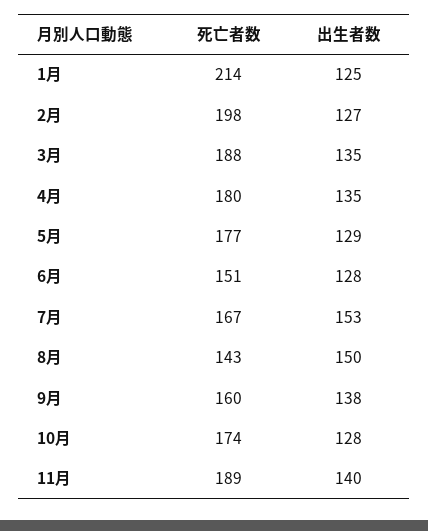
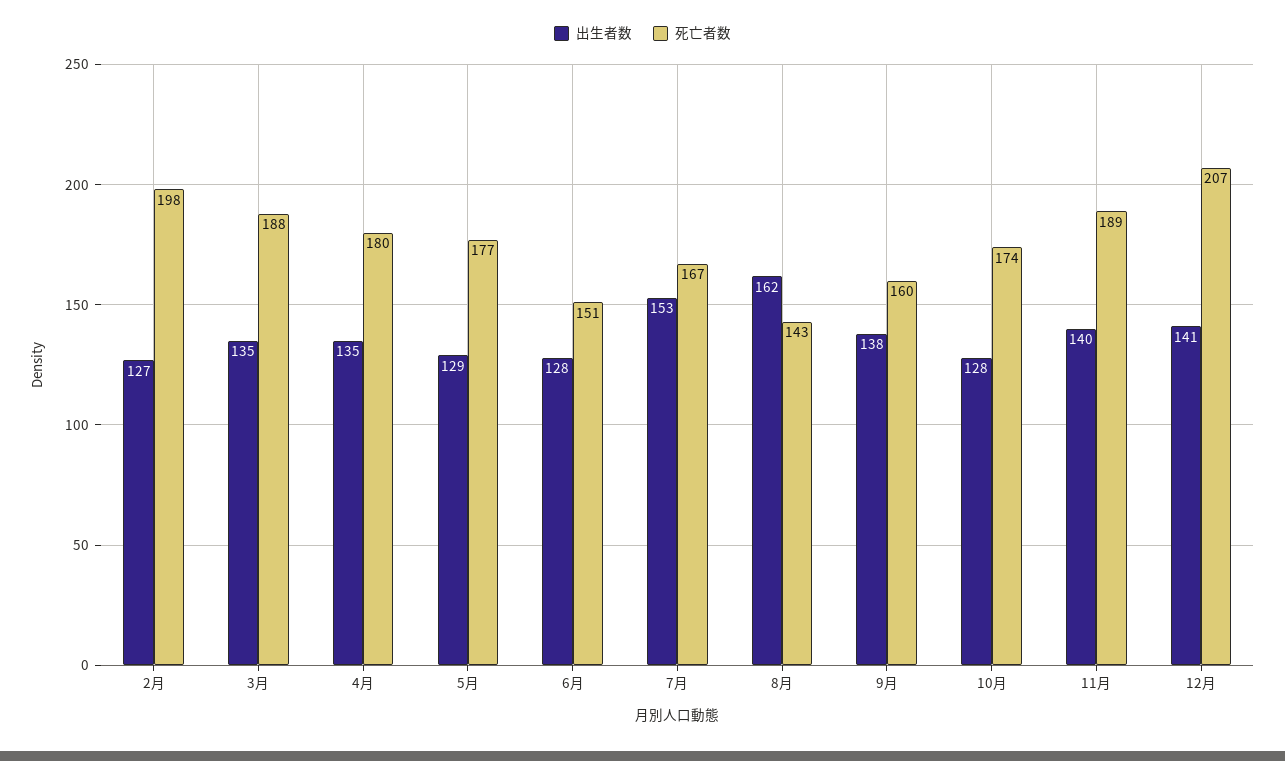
死亡者数, 1月: 214 -> none
出生者数, 1月: 125 -> none
出生者数, 8月: 150 -> 162
出生者数, 12月: none -> 141
死亡者数, 12月: none -> 207

